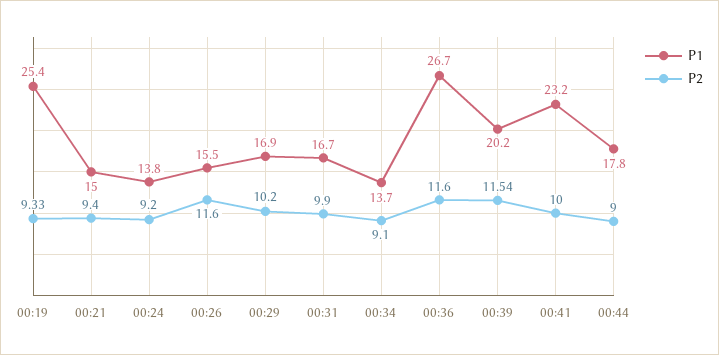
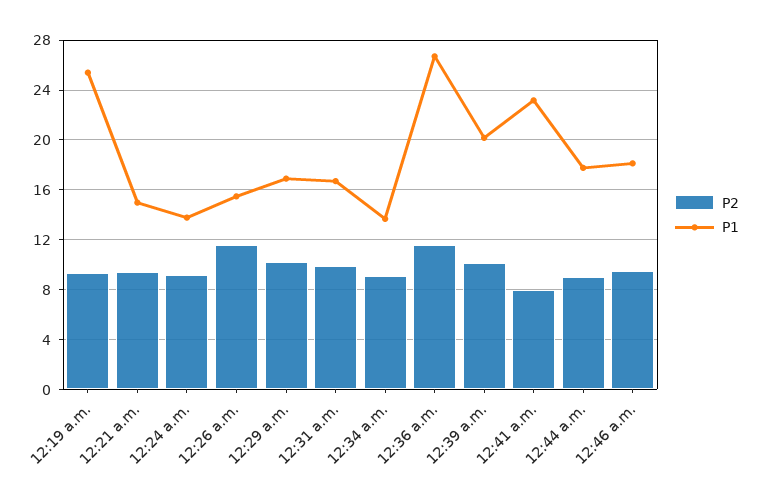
P2, 00:39: 11.54 -> 10
P2, 00:41: 10 -> 8
P2, 12:46 a.m.: none -> 9.5
P1, 12:46 a.m.: none -> 18

